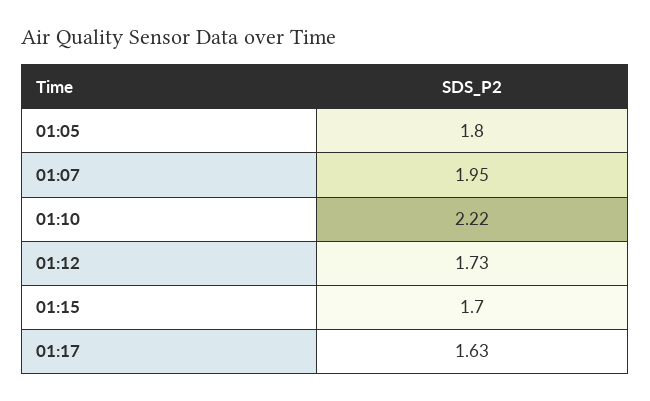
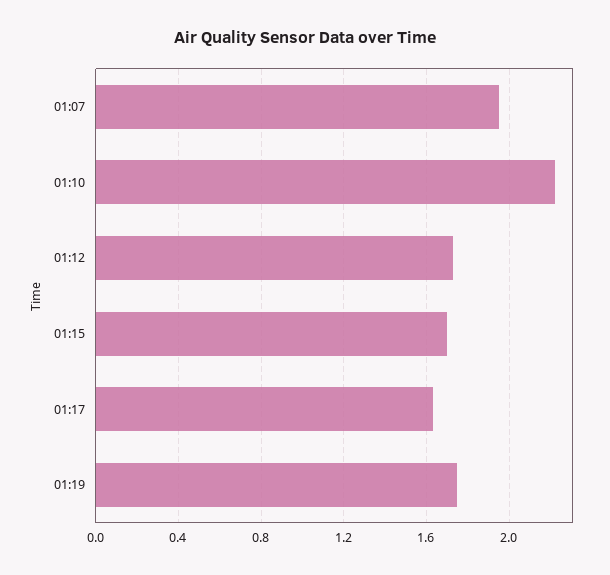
01:05: 1.8 -> none
01:19: none -> 1.75

